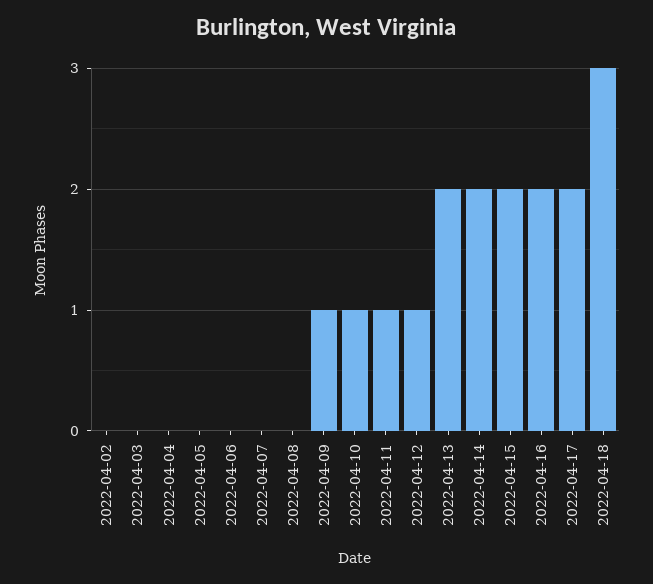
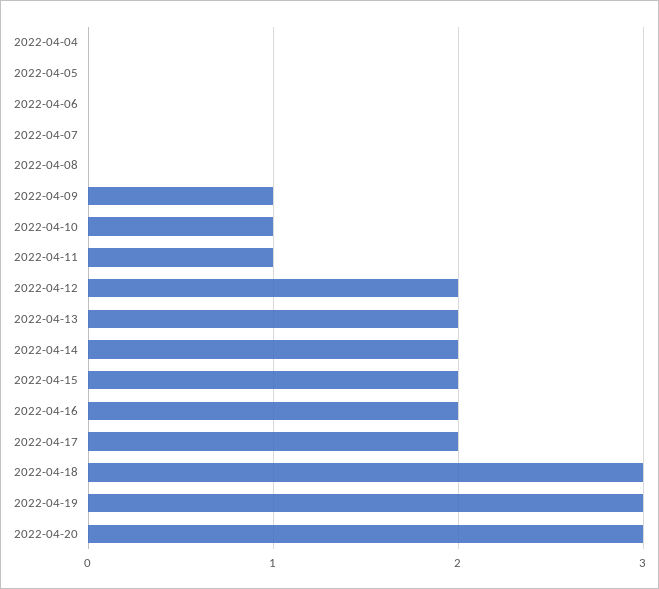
2022-04-02: 0 -> none
2022-04-03: 0 -> none
2022-04-12: 1 -> 2
2022-04-19: none -> 3
2022-04-20: none -> 3

